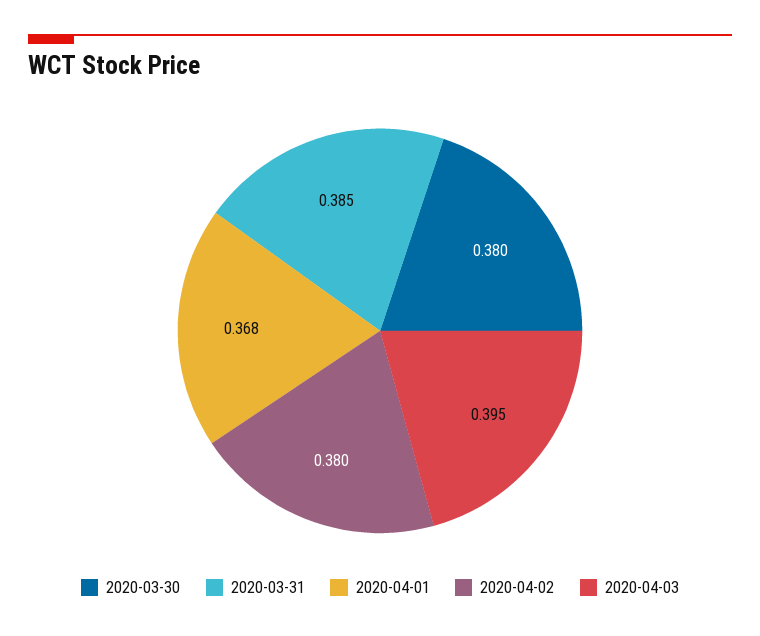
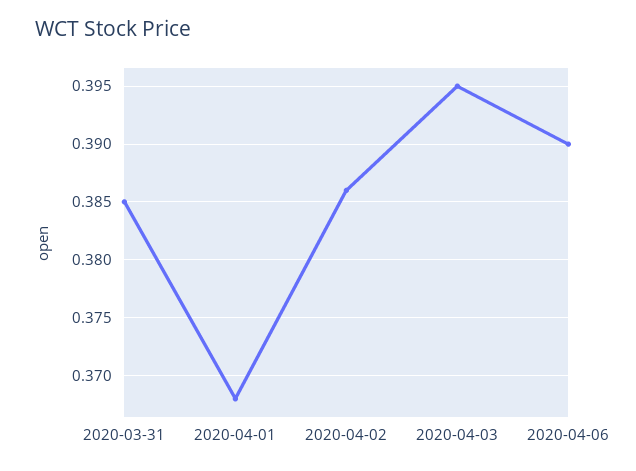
2020-03-30: 0.38 -> none
2020-04-02: 0.38 -> 0.386
2020-04-06: none -> 0.39

